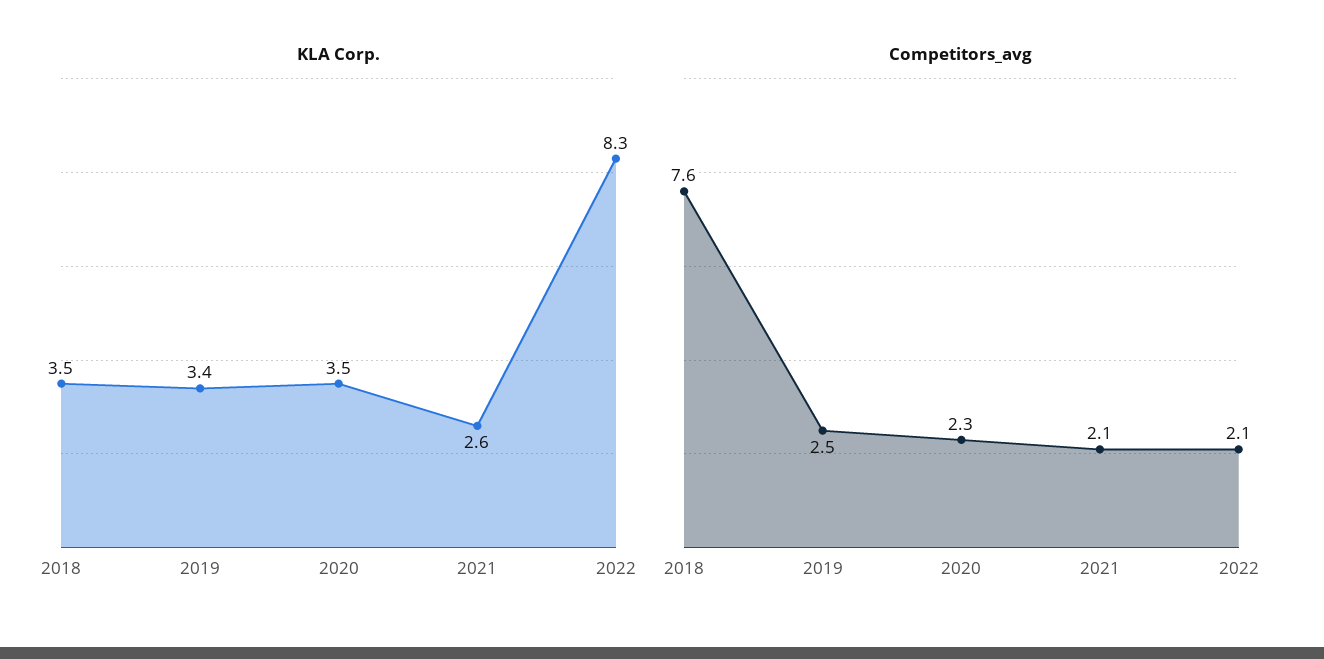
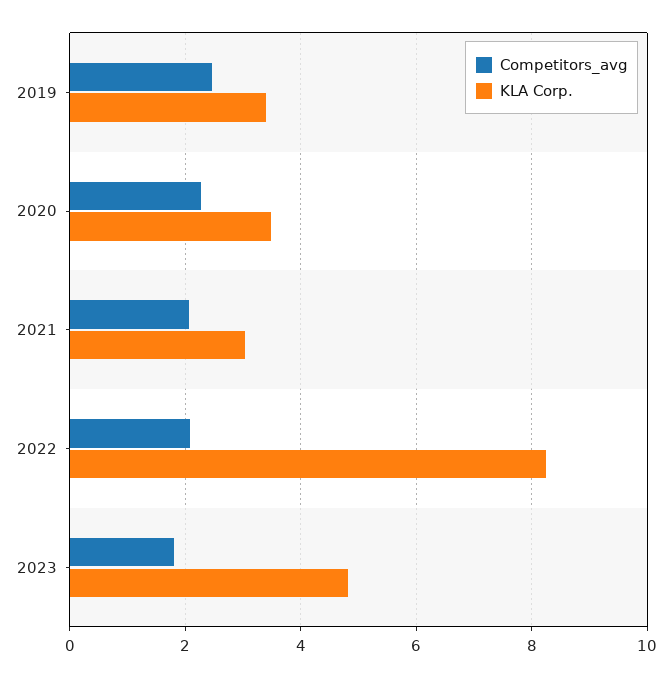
KLA Corp., 2018: 3.5 -> none
KLA Corp., 2021: 2.6 -> 3
Competitors_avg, 2018: 7.6 -> none
Competitors_avg, 2023: none -> 1.8
KLA Corp., 2023: none -> 4.8

